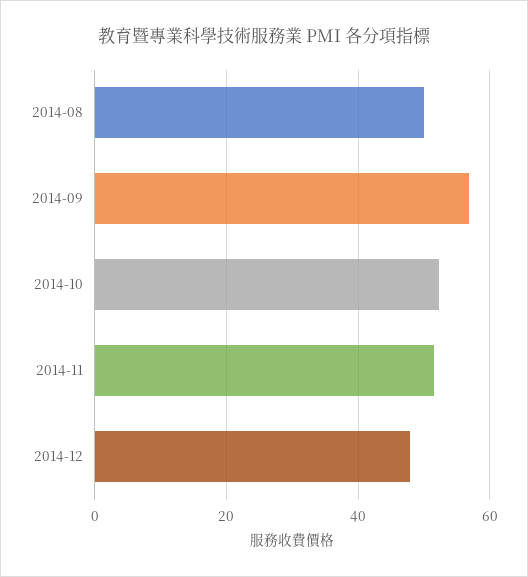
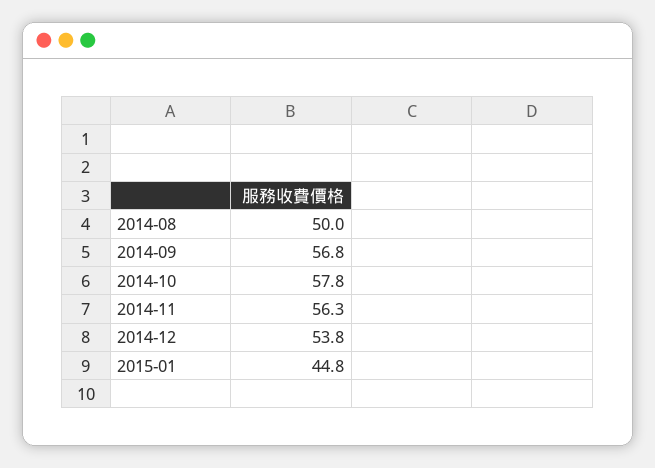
2014-10: 52 -> 57.8
2014-11: 52 -> 56.3
2014-12: 48 -> 53.8
2015-01: none -> 44.8

